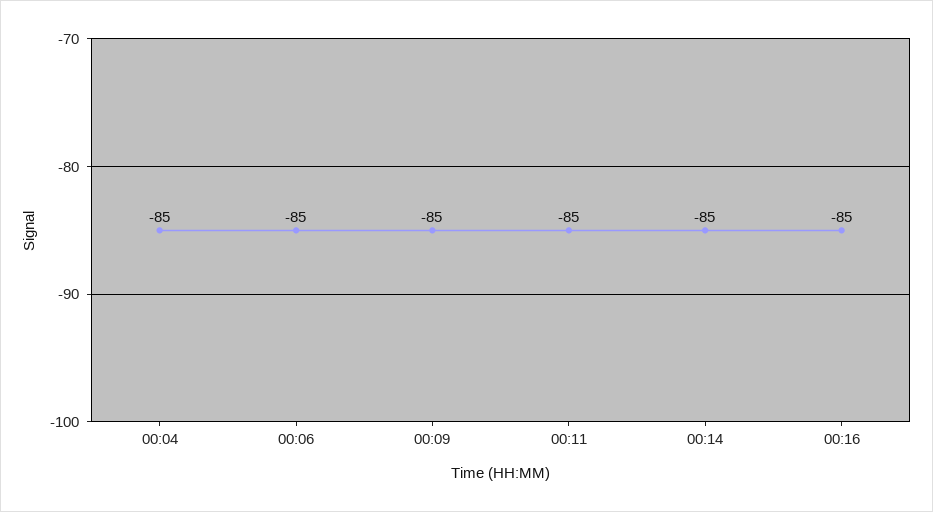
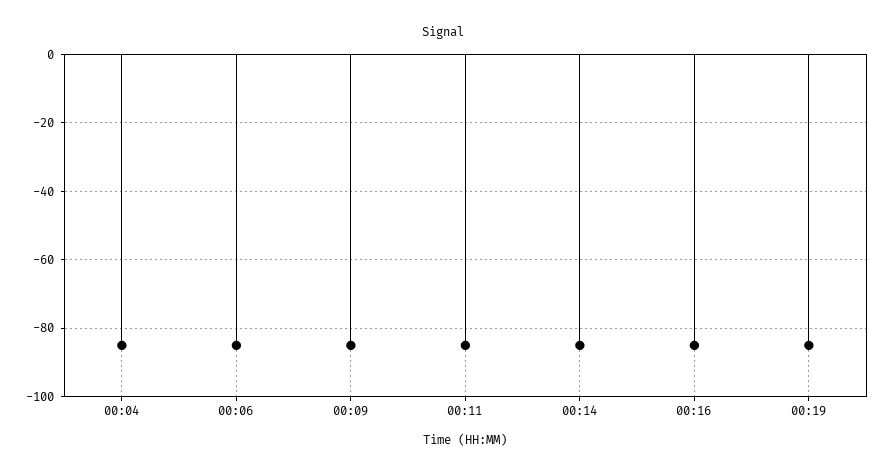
00:19: none -> -85

